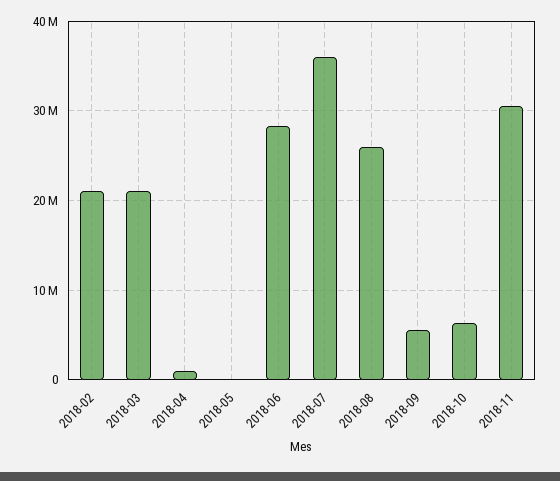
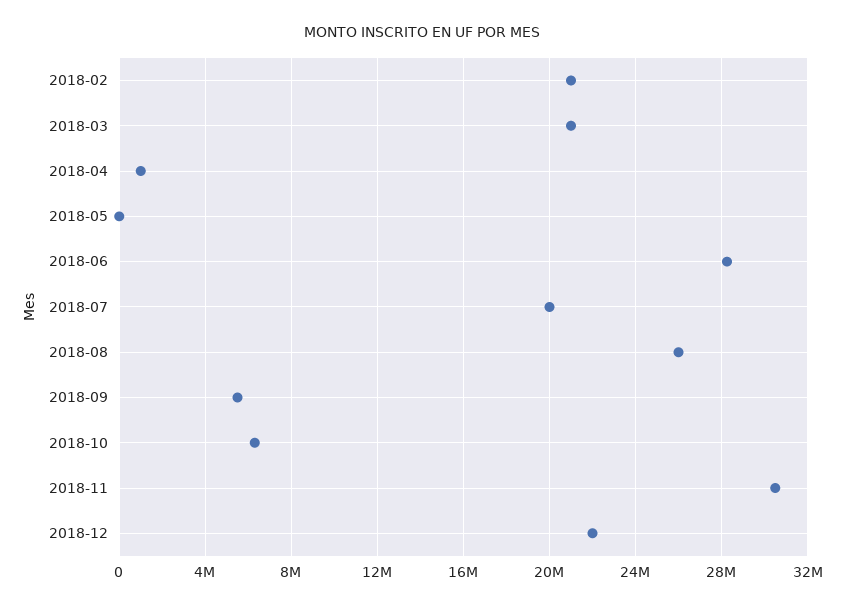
2018-07: 36000000 -> 20000000
2018-12: none -> 22000000

